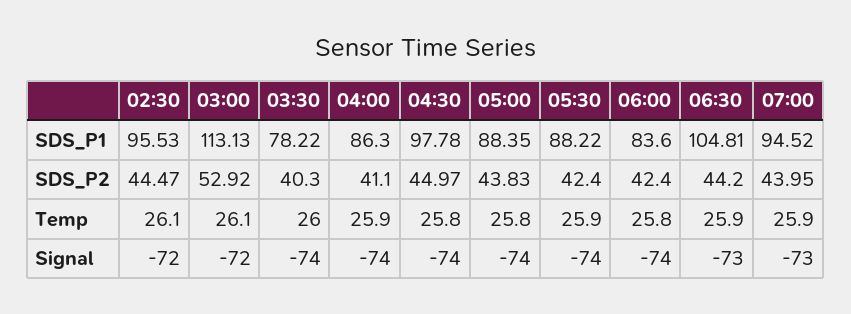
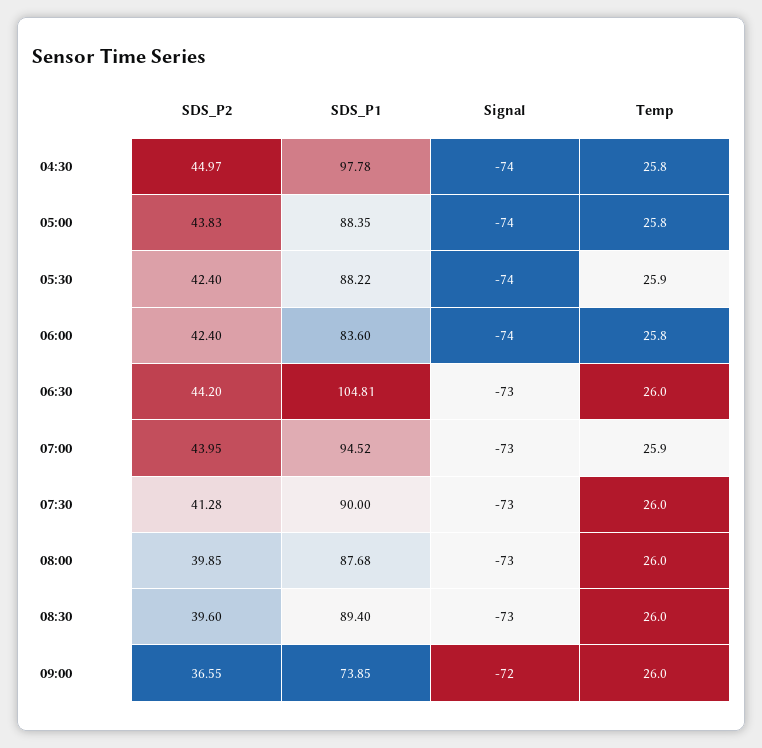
02:30, SDS_P1: 95.53 -> none
03:00, SDS_P1: 113.13 -> none
03:30, SDS_P1: 78.22 -> none
04:00, SDS_P1: 86.3 -> none
02:30, SDS_P2: 44.47 -> none
03:00, SDS_P2: 52.92 -> none
03:30, SDS_P2: 40.3 -> none
04:00, SDS_P2: 41.1 -> none
02:30, Temp: 26.1 -> none
03:00, Temp: 26.1 -> none
03:30, Temp: 26 -> none
04:00, Temp: 25.9 -> none
06:30, Temp: 25.9 -> 26
02:30, Signal: -72 -> none
03:00, Signal: -72 -> none
03:30, Signal: -74 -> none
04:00, Signal: -74 -> none
07:30, SDS_P2: none -> 41.28
07:30, SDS_P1: none -> 90
07:30, Signal: none -> -73
07:30, Temp: none -> 26
08:00, SDS_P2: none -> 39.85
08:00, SDS_P1: none -> 87.68
08:00, Signal: none -> -73
08:00, Temp: none -> 26
08:30, SDS_P2: none -> 39.6
08:30, SDS_P1: none -> 89.4
08:30, Signal: none -> -73
08:30, Temp: none -> 26
09:00, SDS_P2: none -> 36.55
09:00, SDS_P1: none -> 73.85
09:00, Signal: none -> -72
09:00, Temp: none -> 26

